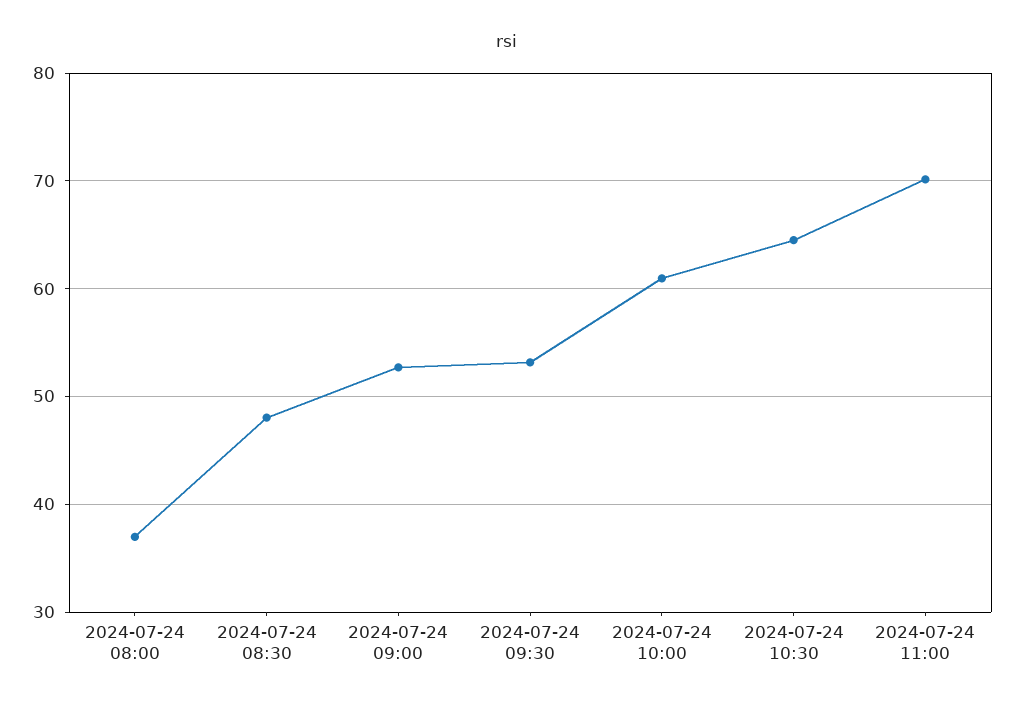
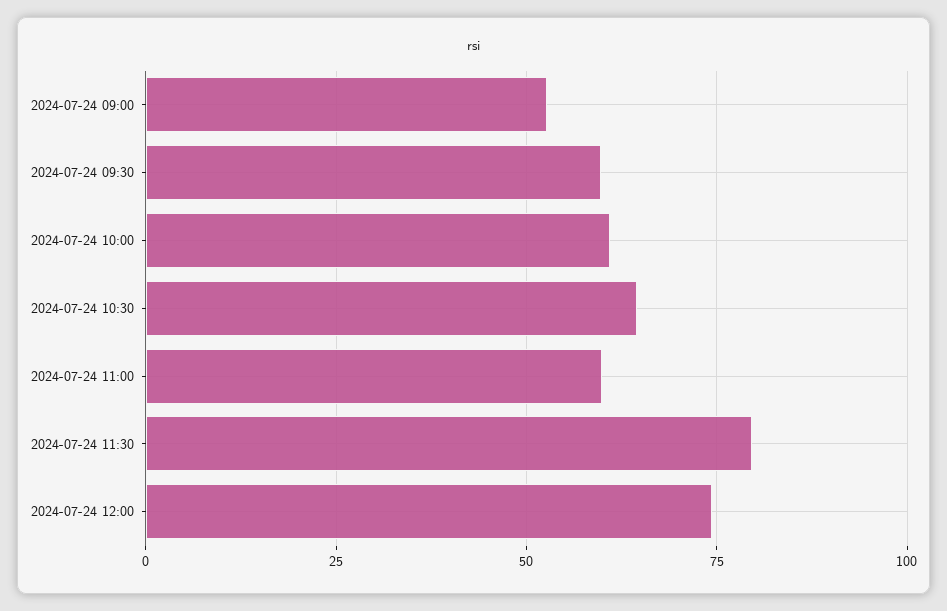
2024-07-24 08:00: 37 -> none
2024-07-24 08:30: 48 -> none
2024-07-24 09:30: 53 -> 60
2024-07-24 11:00: 70 -> 60
2024-07-24 11:30: none -> 80
2024-07-24 12:00: none -> 75

